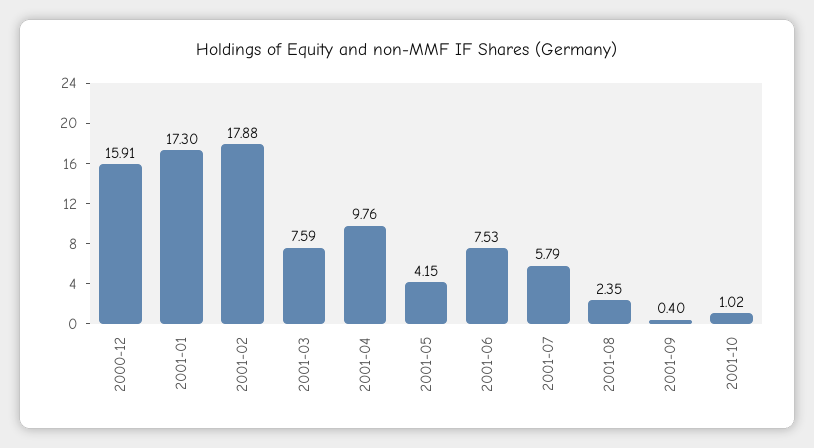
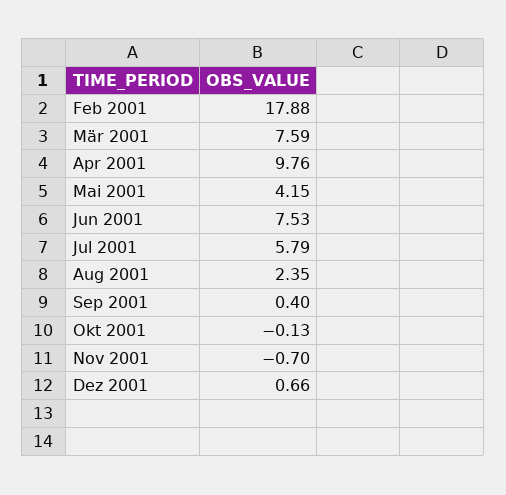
2000-12: 15.91 -> none
2001-01: 17.3 -> none
2001-10: 1.02 -> -0.13
Nov 2001: none -> -0.7
Dez 2001: none -> 0.66

